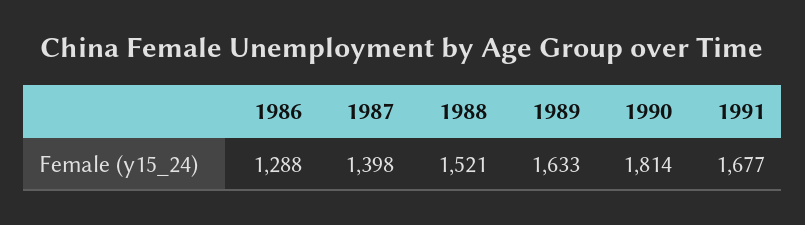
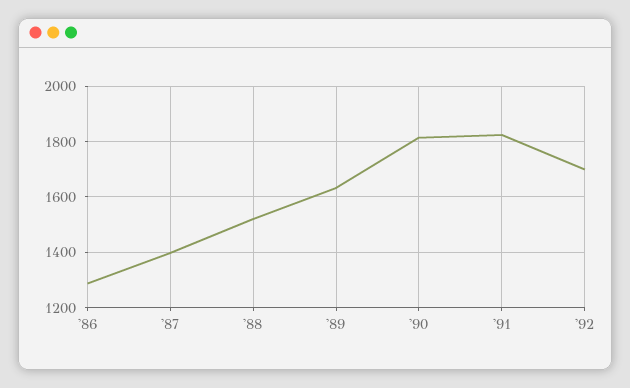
1991: 1677 -> 1825
'92: none -> 1700

